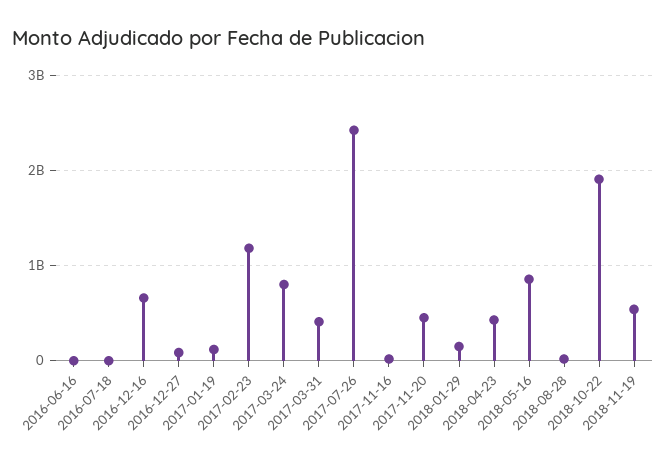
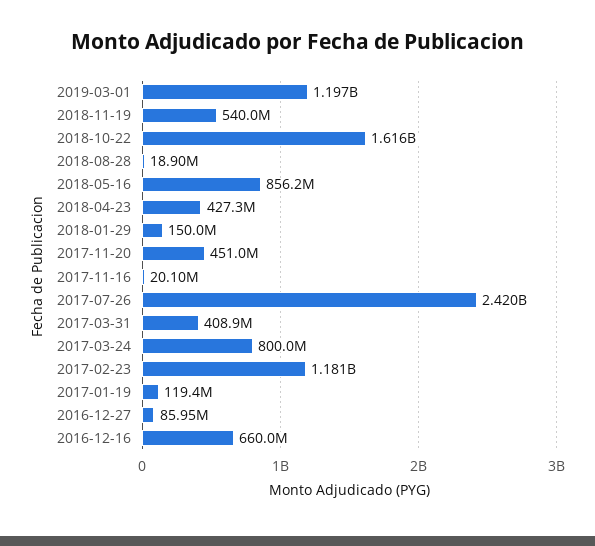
2016-06-16: 0 -> none
2016-07-18: 0 -> none
2018-10-22: 1900000000 -> 1616000000
2019-03-01: none -> 1197000000

